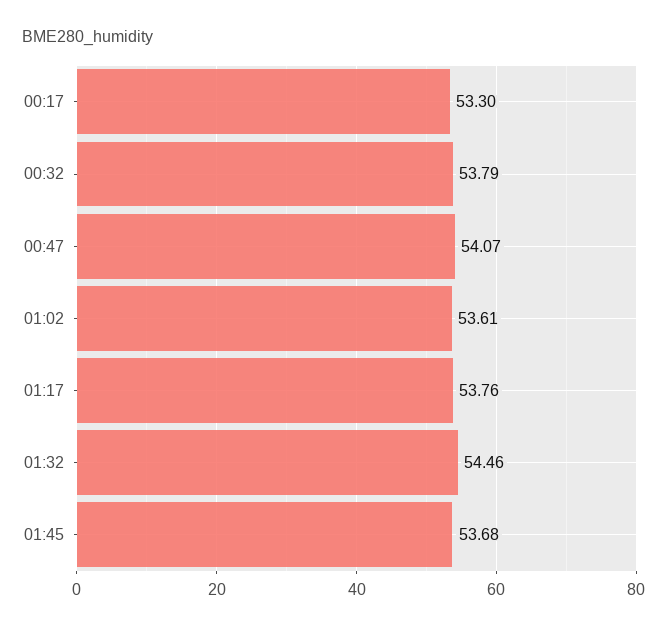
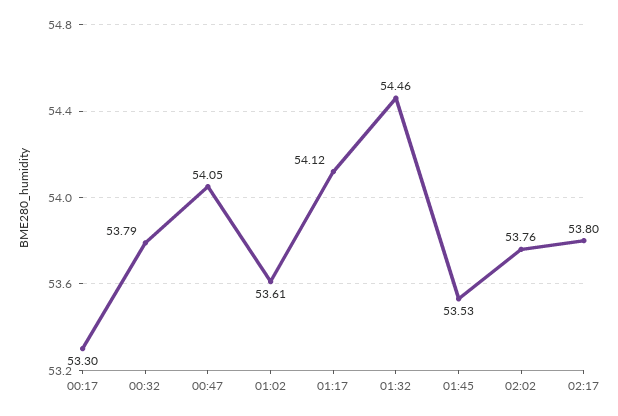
00:47: 54.07 -> 54.05
01:17: 53.76 -> 54.12
01:45: 53.68 -> 53.53
02:02: none -> 53.76
02:17: none -> 53.8

